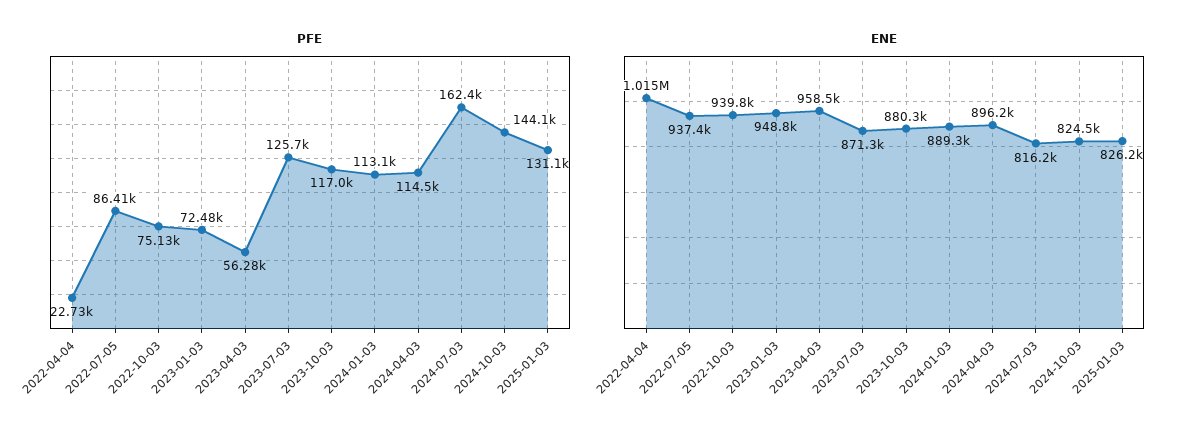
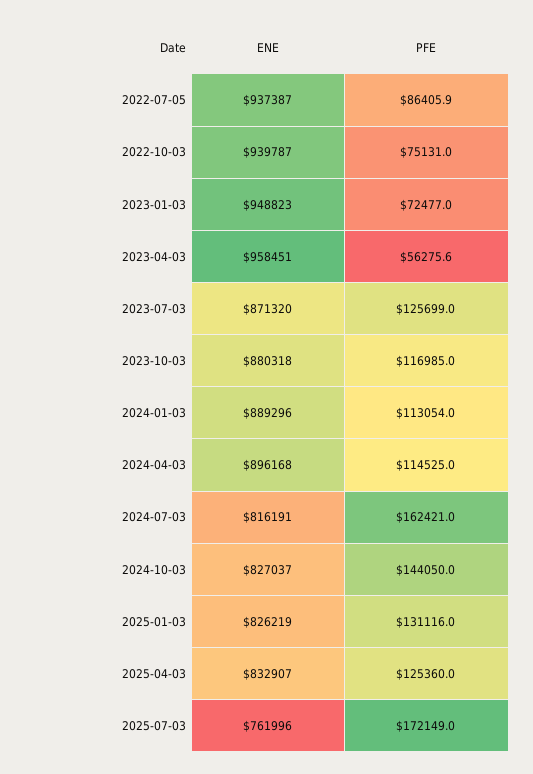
PFE, 2022-04-04: 22730 -> none
ENE, 2022-04-04: 1015000 -> none
ENE, 2024-10-03: 824500 -> 827037
ENE, 2025-04-03: none -> 832907
PFE, 2025-04-03: none -> 125360
ENE, 2025-07-03: none -> 761996
PFE, 2025-07-03: none -> 172149

